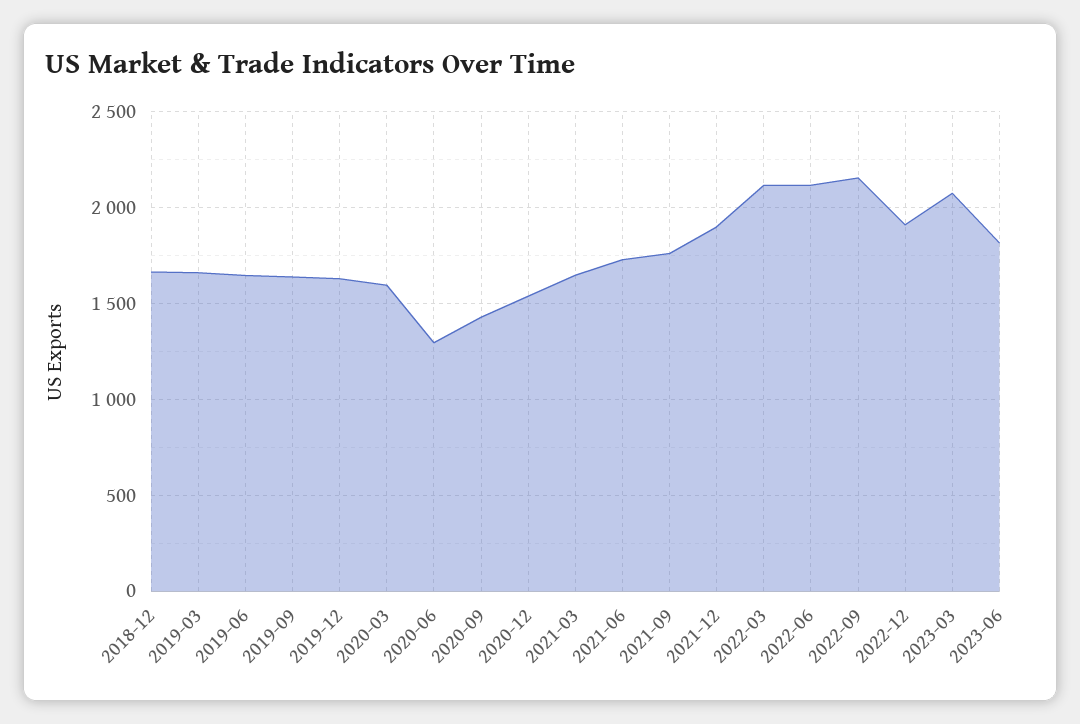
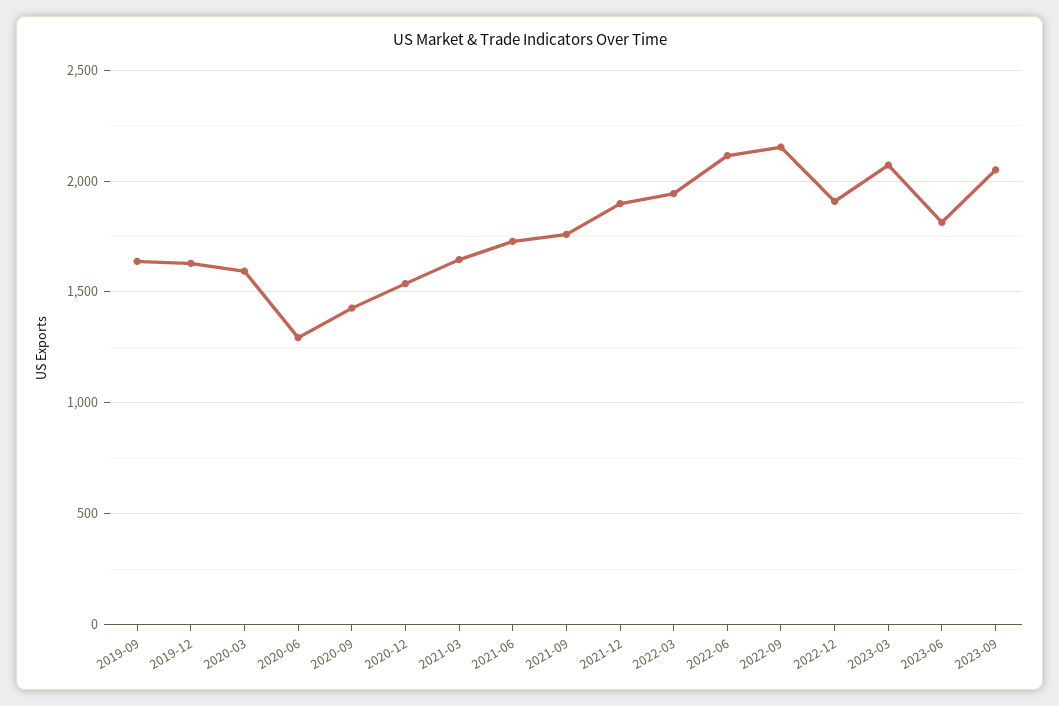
2018-12: 1650 -> none
2019-03: 1650 -> none
2019-06: 1650 -> none
2022-03: 2100 -> 1950
2023-09: none -> 2050

